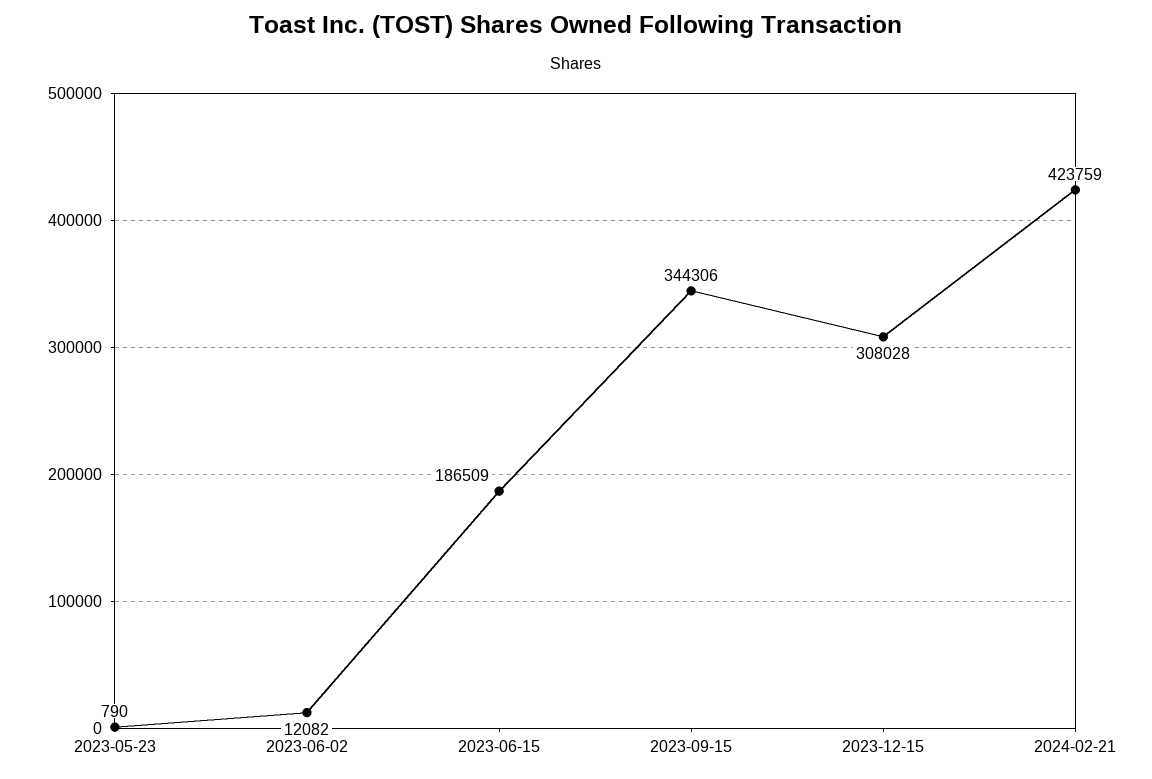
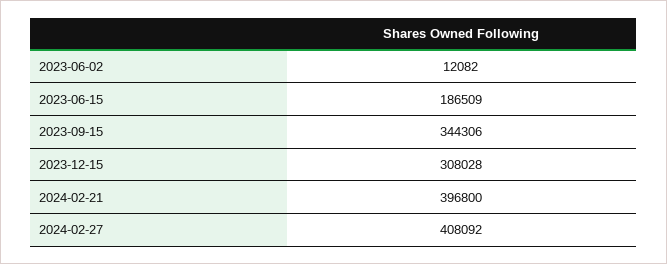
2023-05-23: 790 -> none
2024-02-21: 423759 -> 396800
2024-02-27: none -> 408092

